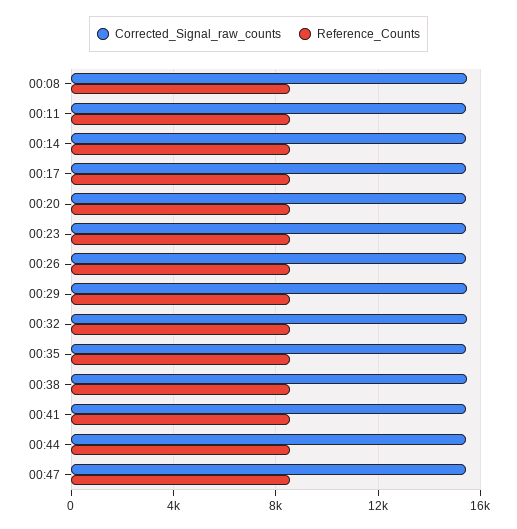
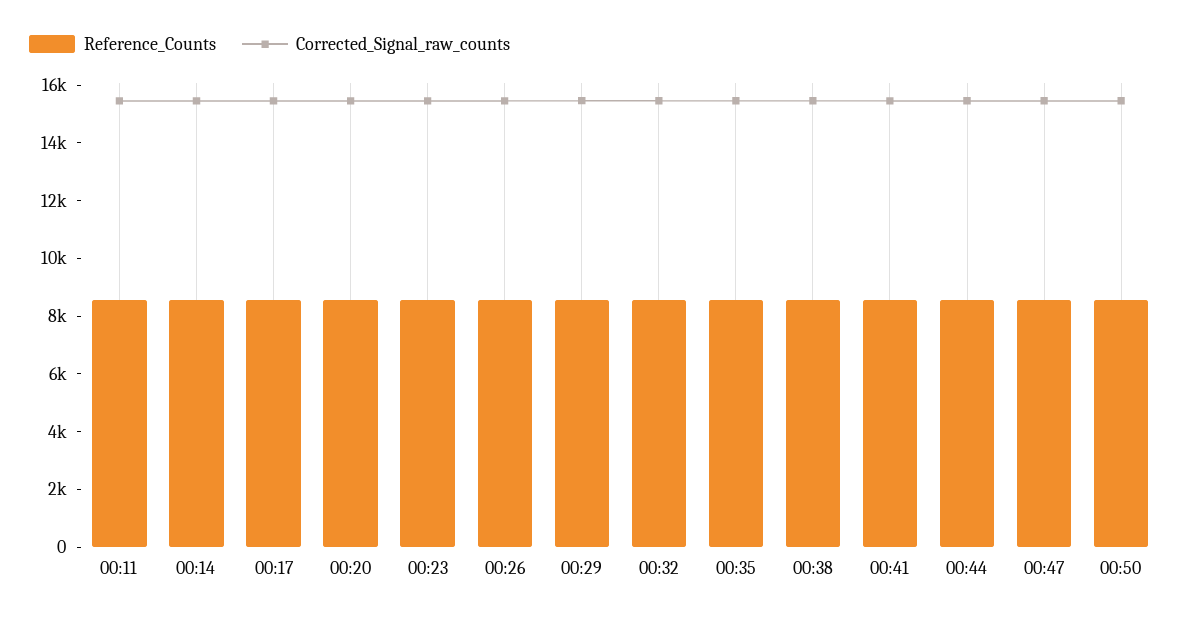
Corrected_Signal_raw_counts, 00:08: 15500 -> none
Reference_Counts, 00:08: 8500 -> none
Reference_Counts, 00:50: none -> 8500
Corrected_Signal_raw_counts, 00:50: none -> 15500

